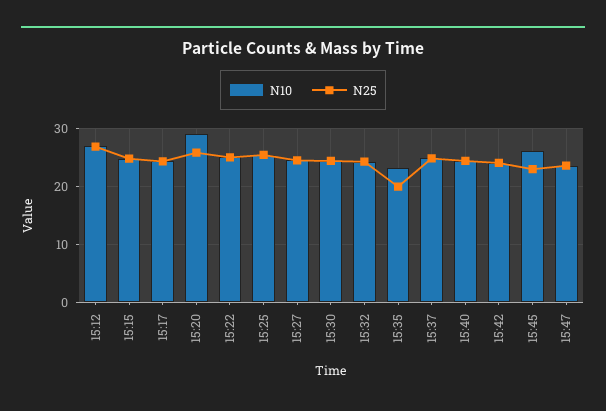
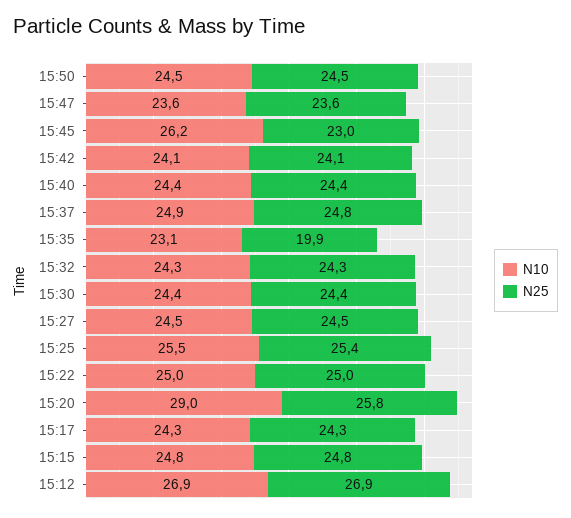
N10, 15:50: none -> 24.5
N25, 15:50: none -> 24.5

